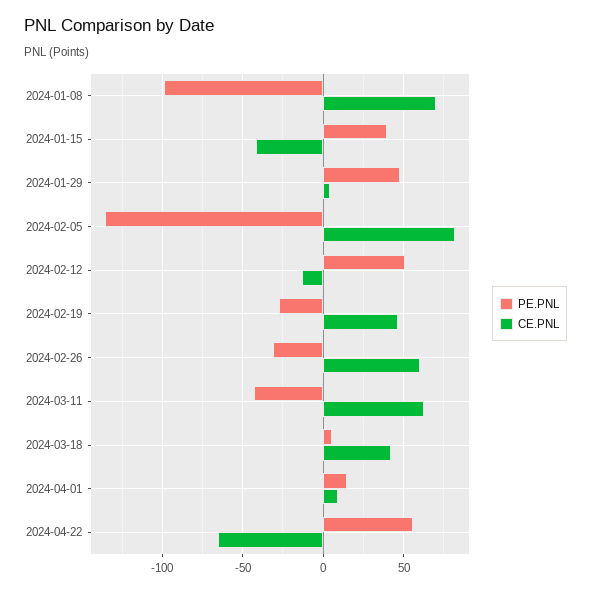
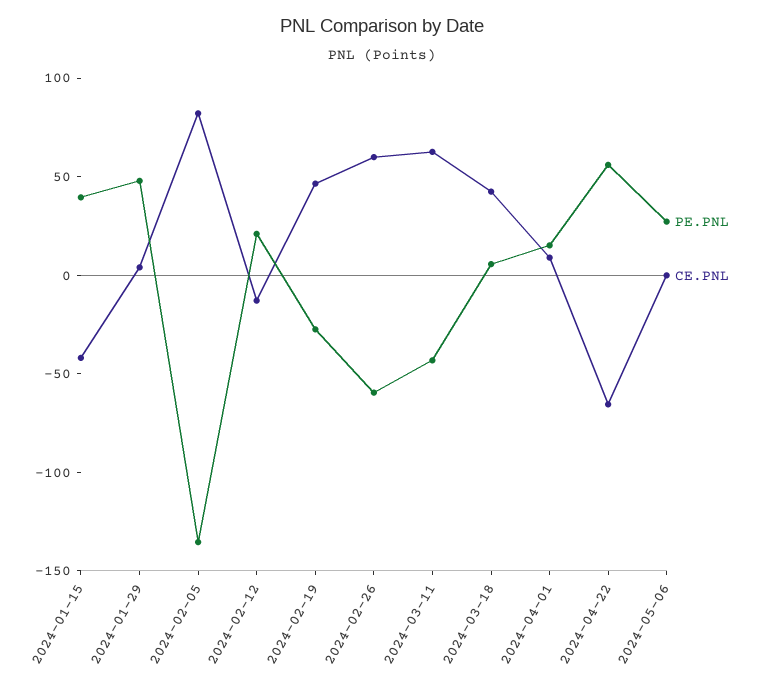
PE.PNL, 2024-01-08: -100 -> none
CE.PNL, 2024-01-08: 70 -> none
PE.PNL, 2024-02-12: 50 -> 20
PE.PNL, 2024-02-26: -30 -> -60
PE.PNL, 2024-05-06: none -> 30
CE.PNL, 2024-05-06: none -> 0

